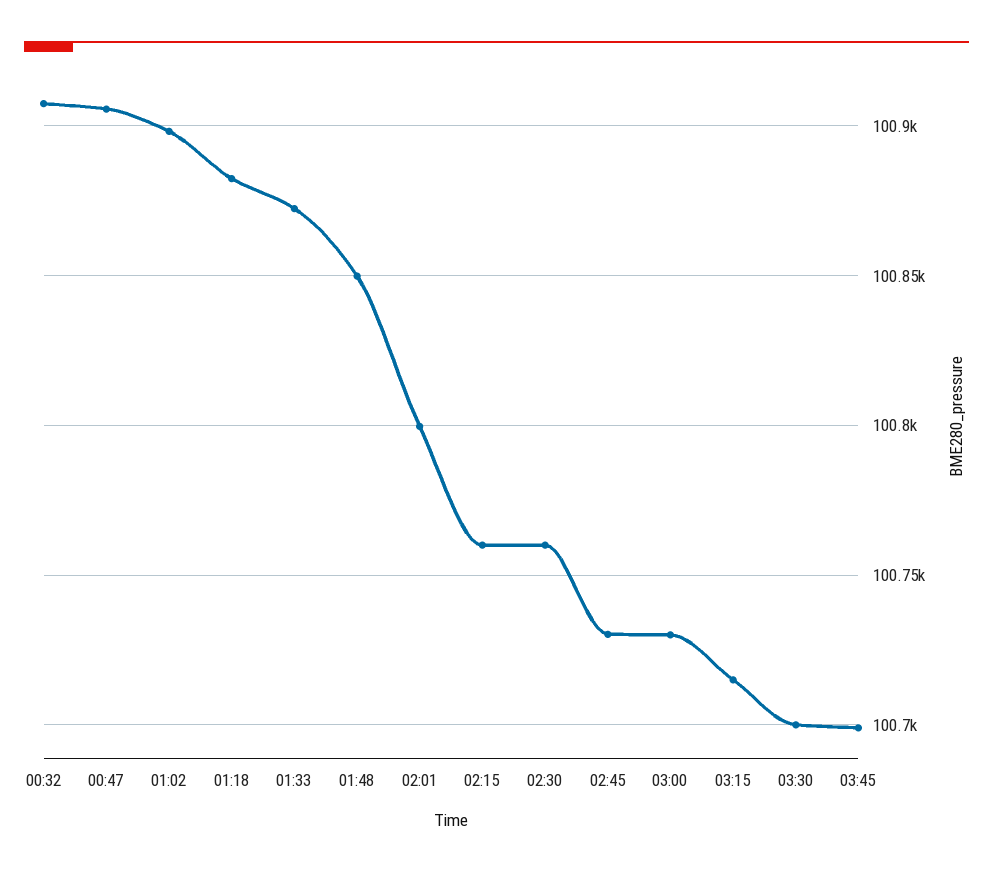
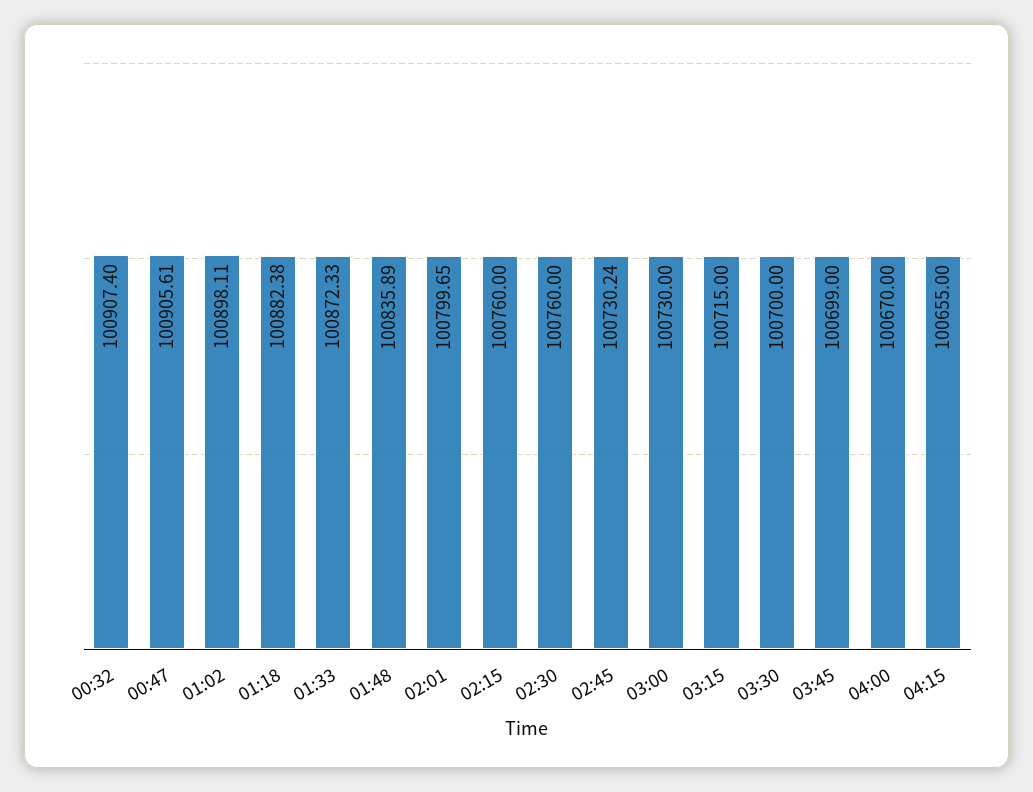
01:48: 100850 -> 100835.89
04:00: none -> 100670
04:15: none -> 100655

